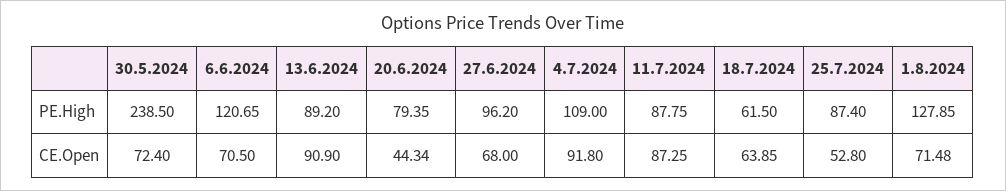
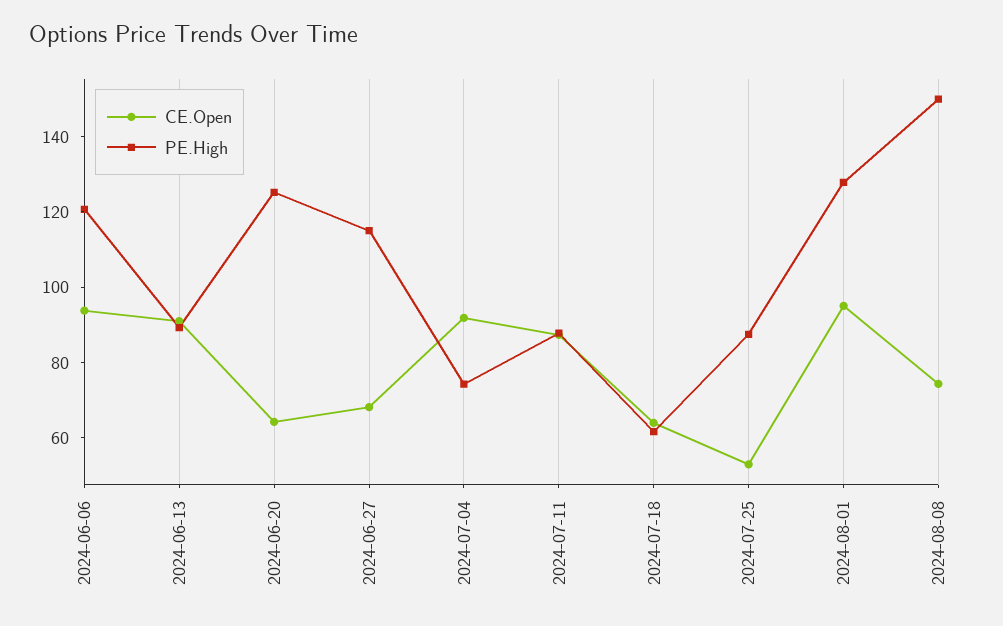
PE.High, 30.5.2024: 238.5 -> none
PE.High, 20.6.2024: 79.35 -> 125
PE.High, 27.6.2024: 96.2 -> 115
PE.High, 4.7.2024: 109 -> 75
CE.Open, 30.5.2024: 72.4 -> none
CE.Open, 6.6.2024: 70.5 -> 95
CE.Open, 20.6.2024: 44.34 -> 65
CE.Open, 1.8.2024: 71.48 -> 95
CE.Open, 2024-08-08: none -> 75
PE.High, 2024-08-08: none -> 150

